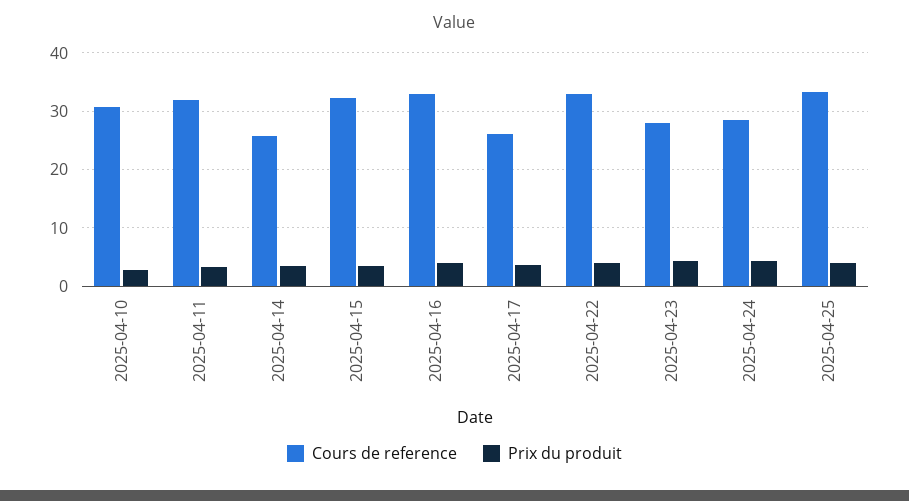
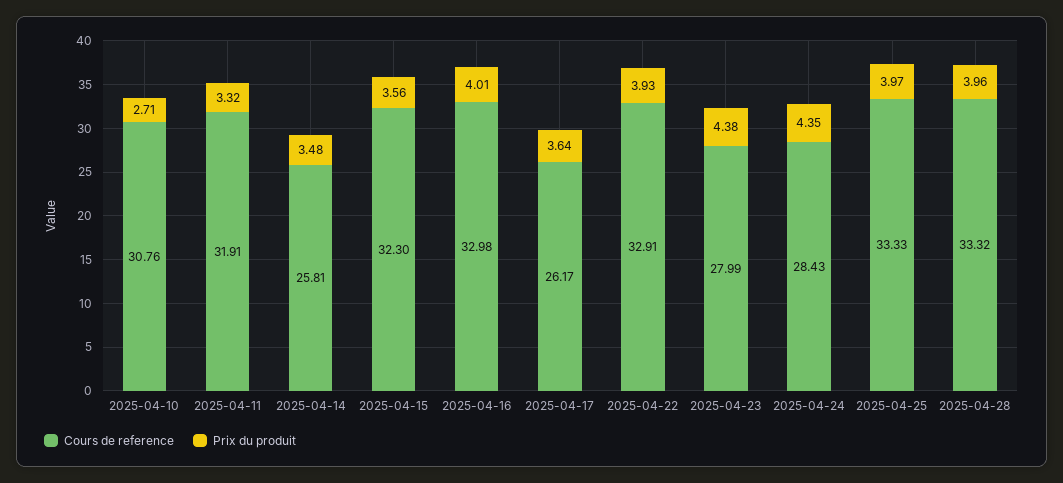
Cours de reference, 2025-04-28: none -> 33.32
Prix du produit, 2025-04-28: none -> 3.96

